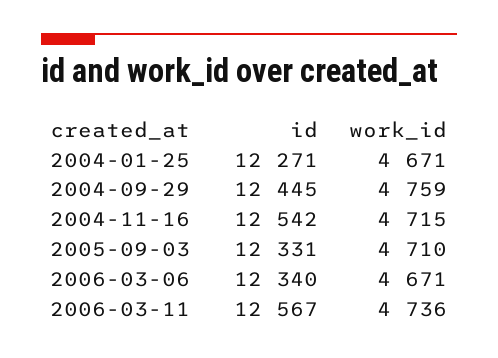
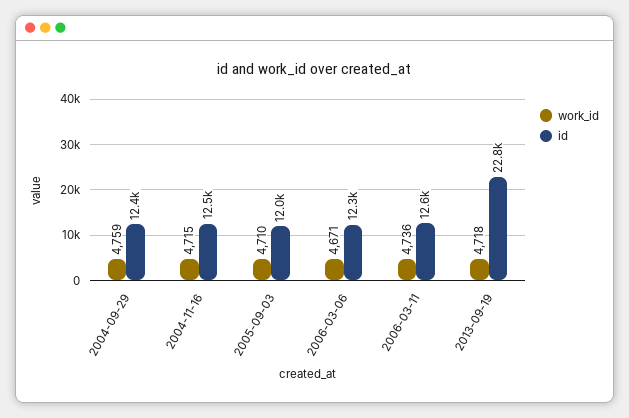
id, 2004-01-25: 12271 -> none
work_id, 2004-01-25: 4671 -> none
id, 2005-09-03: 12331 -> 12000
work_id, 2013-09-19: none -> 4718
id, 2013-09-19: none -> 22800

